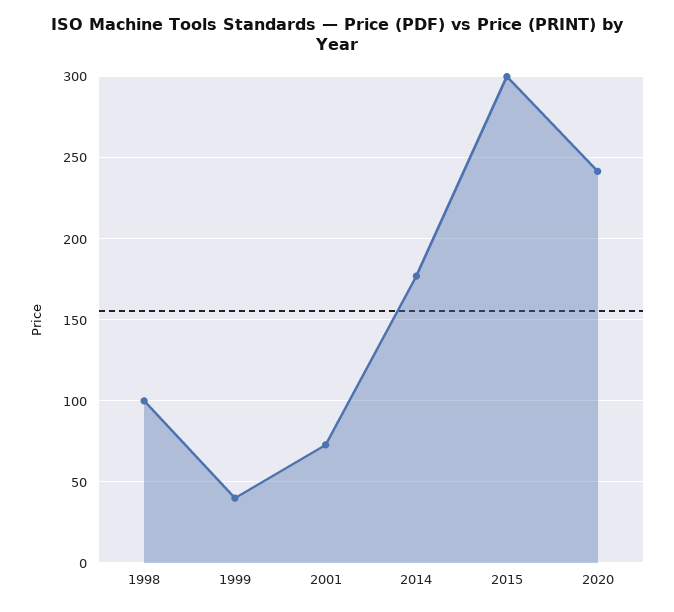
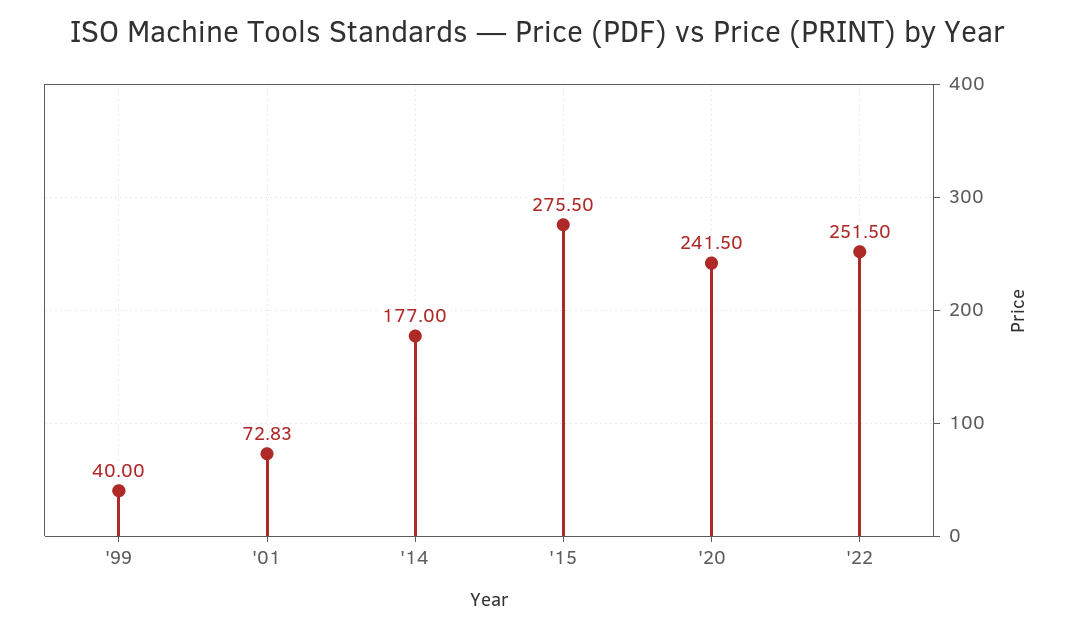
1998: 100 -> none
2015: 300 -> 275.5
'22: none -> 251.5

